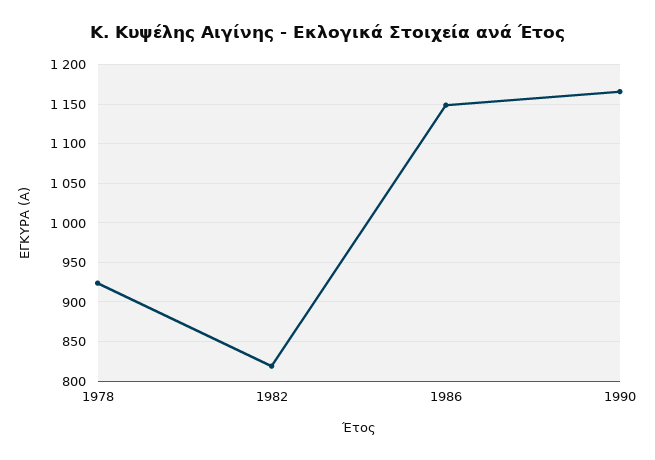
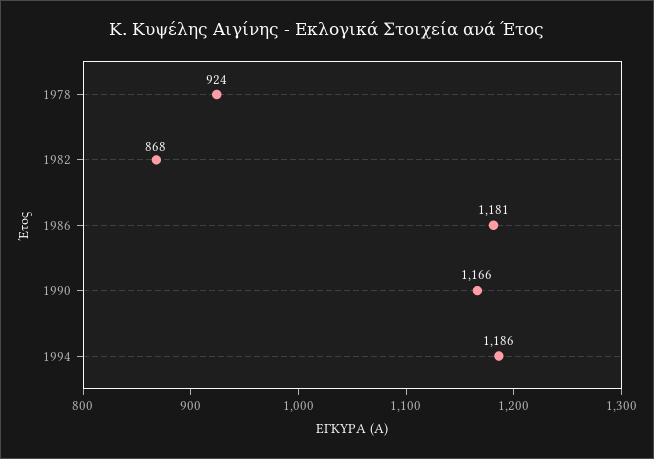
1982: 820 -> 868
1986: 1150 -> 1181
1994: none -> 1186

